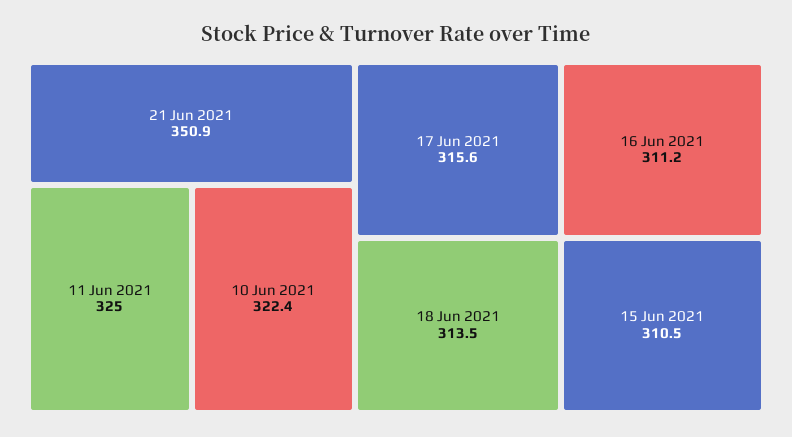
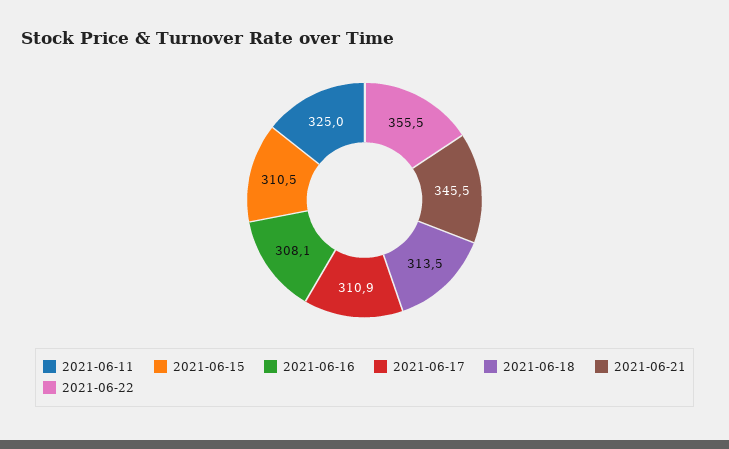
21 Jun 2021: 350.9 -> 345.5
10 Jun 2021: 322.4 -> none
17 Jun 2021: 315.6 -> 310.9
16 Jun 2021: 311.2 -> 308.1
2021-06-22: none -> 355.5

